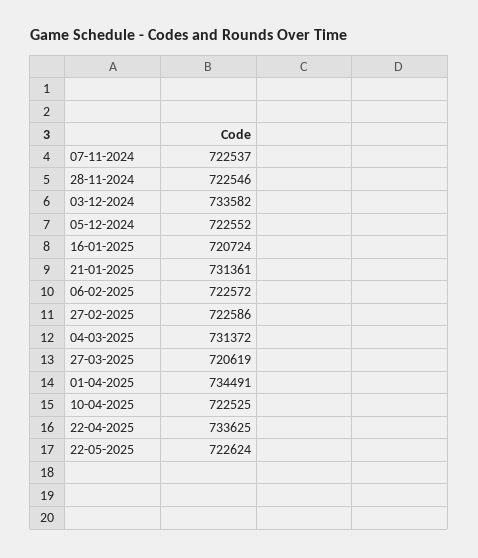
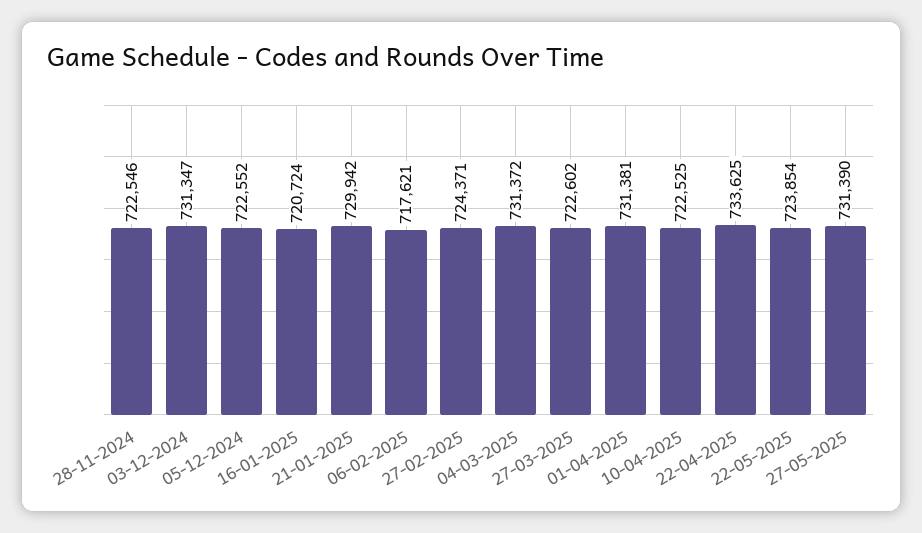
07-11-2024: 722537 -> none
03-12-2024: 733582 -> 731347
21-01-2025: 731361 -> 729942
06-02-2025: 722572 -> 717621
27-02-2025: 722586 -> 724371
27-03-2025: 720619 -> 722602
01-04-2025: 734491 -> 731381
22-05-2025: 722624 -> 723854
27-05-2025: none -> 731390

